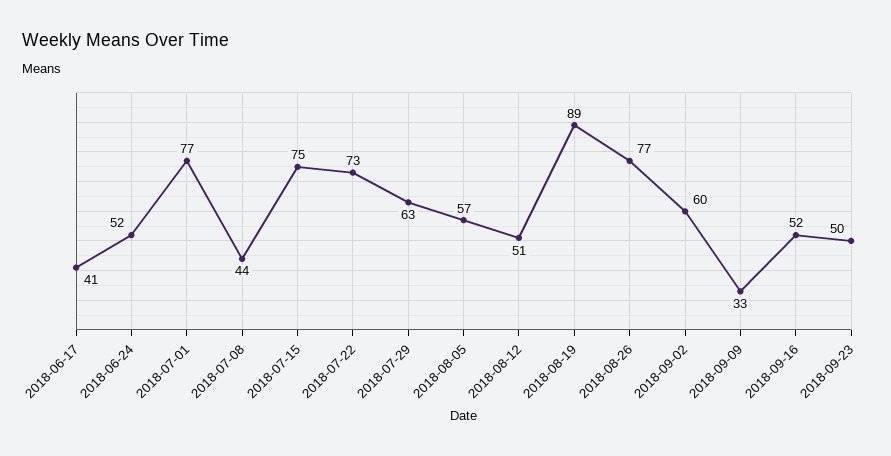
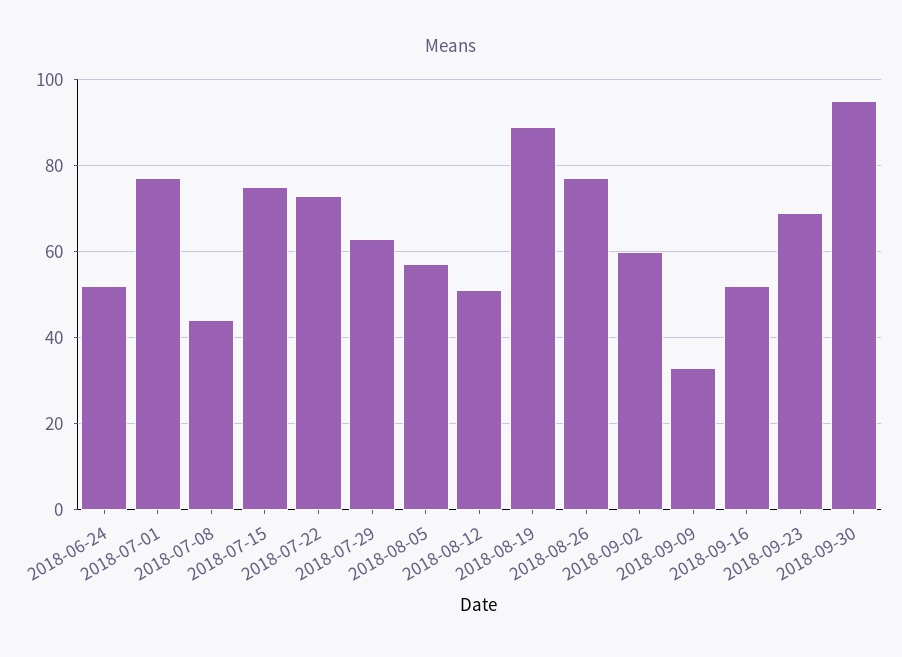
2018-06-17: 41 -> none
2018-09-23: 50 -> 70
2018-09-30: none -> 95

